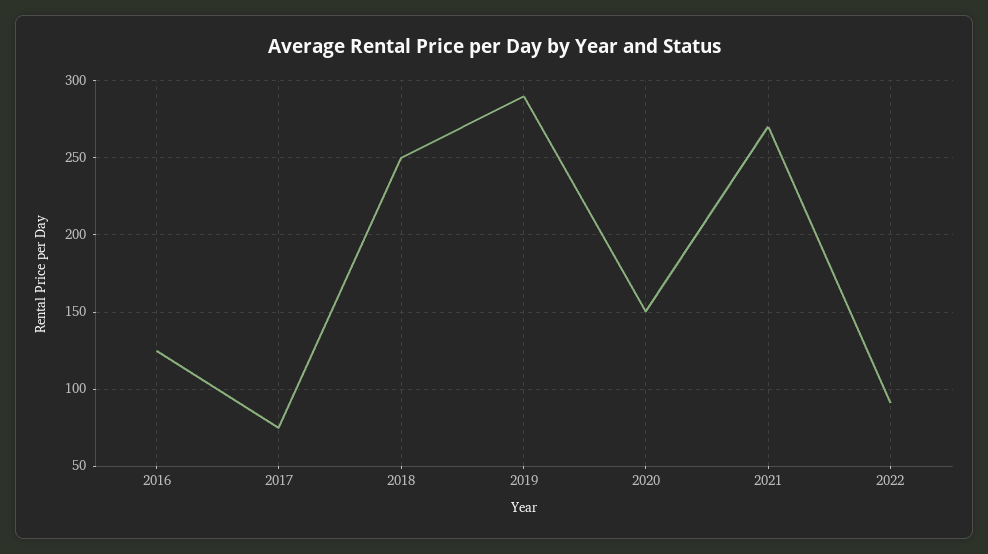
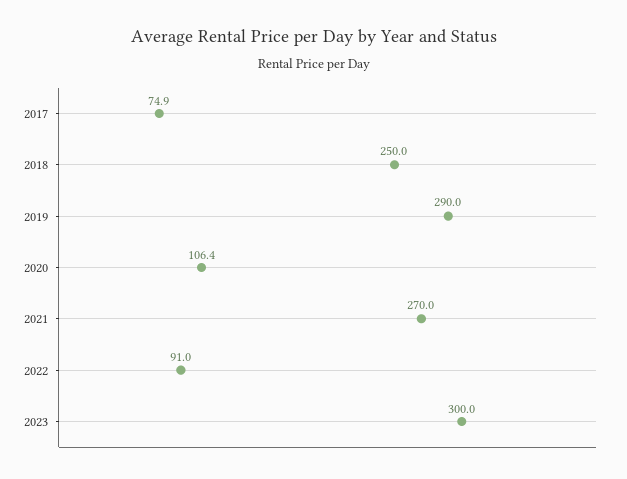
2016: 125 -> none
2020: 150 -> 106.4
2023: none -> 300

